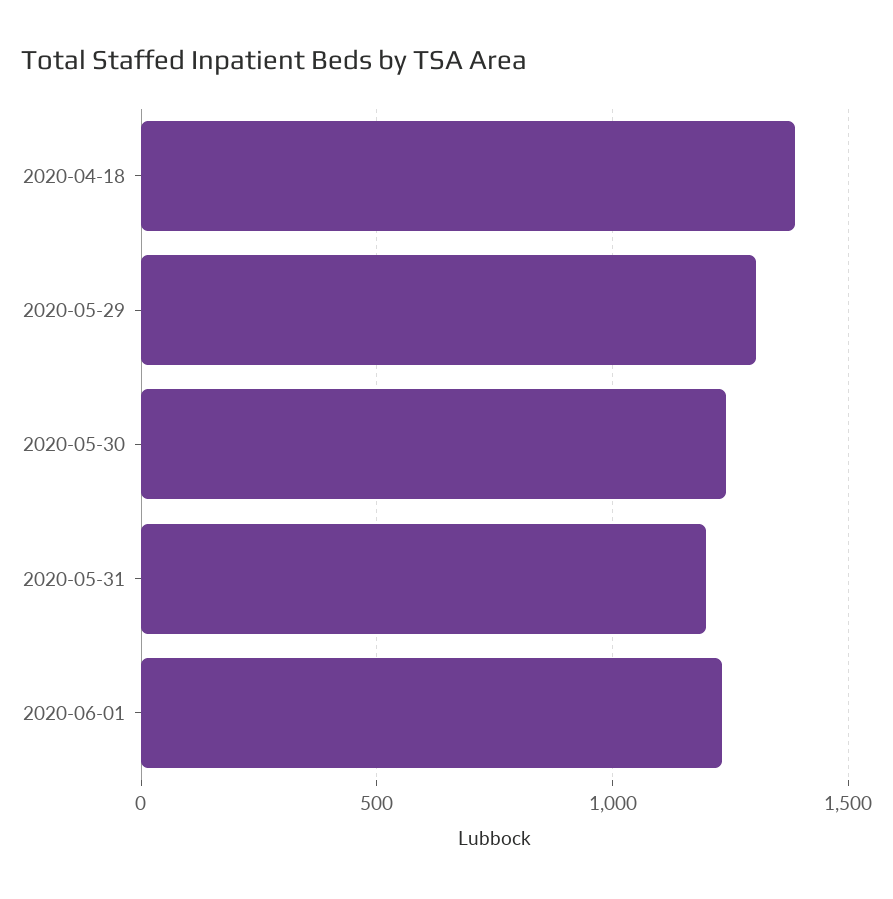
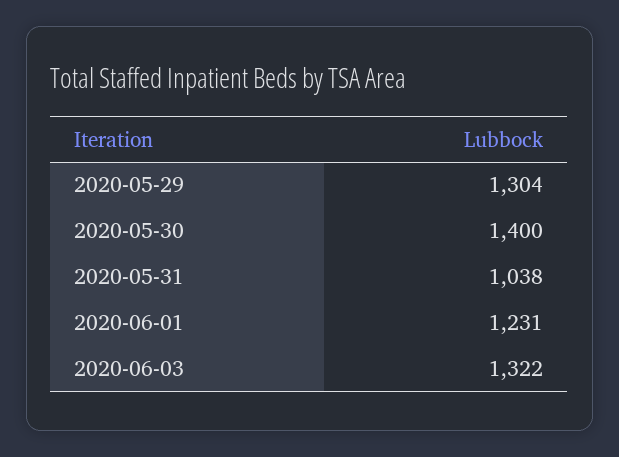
2020-04-18: 1400 -> none
2020-05-30: 1250 -> 1400
2020-05-31: 1200 -> 1038
2020-06-03: none -> 1322

